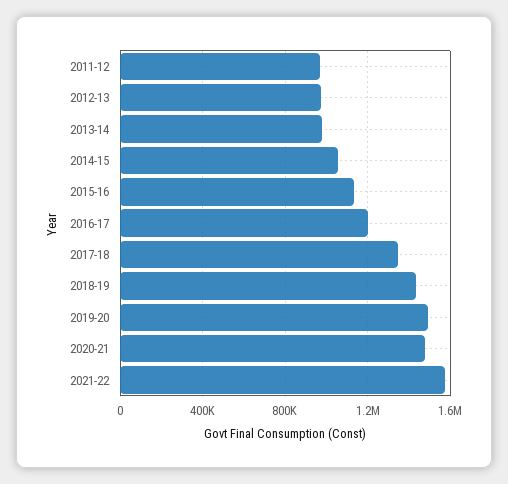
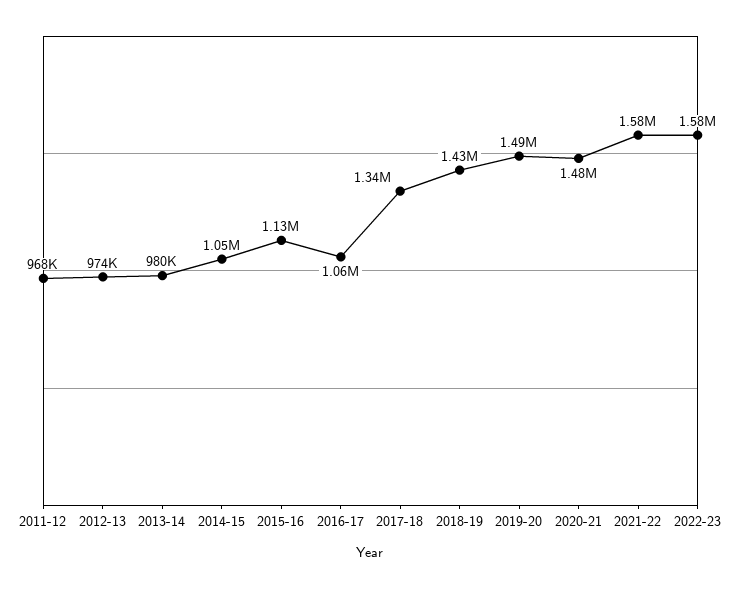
2016-17: 1200000 -> 1060000
2022-23: none -> 1580000

